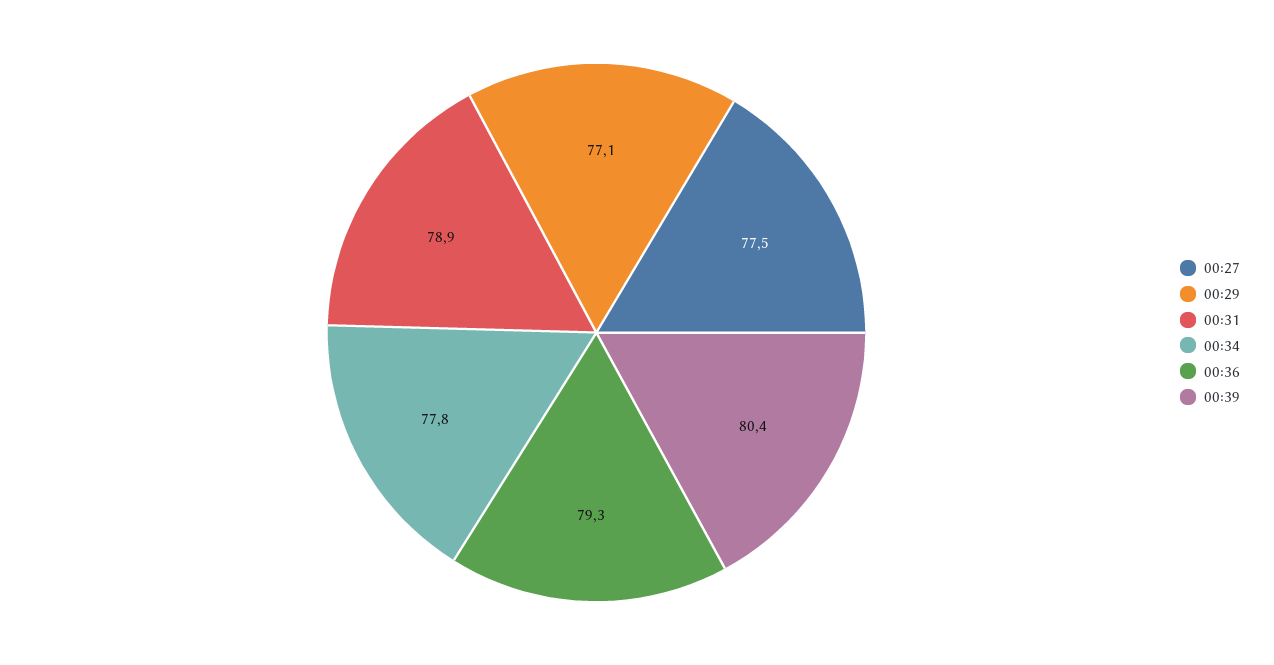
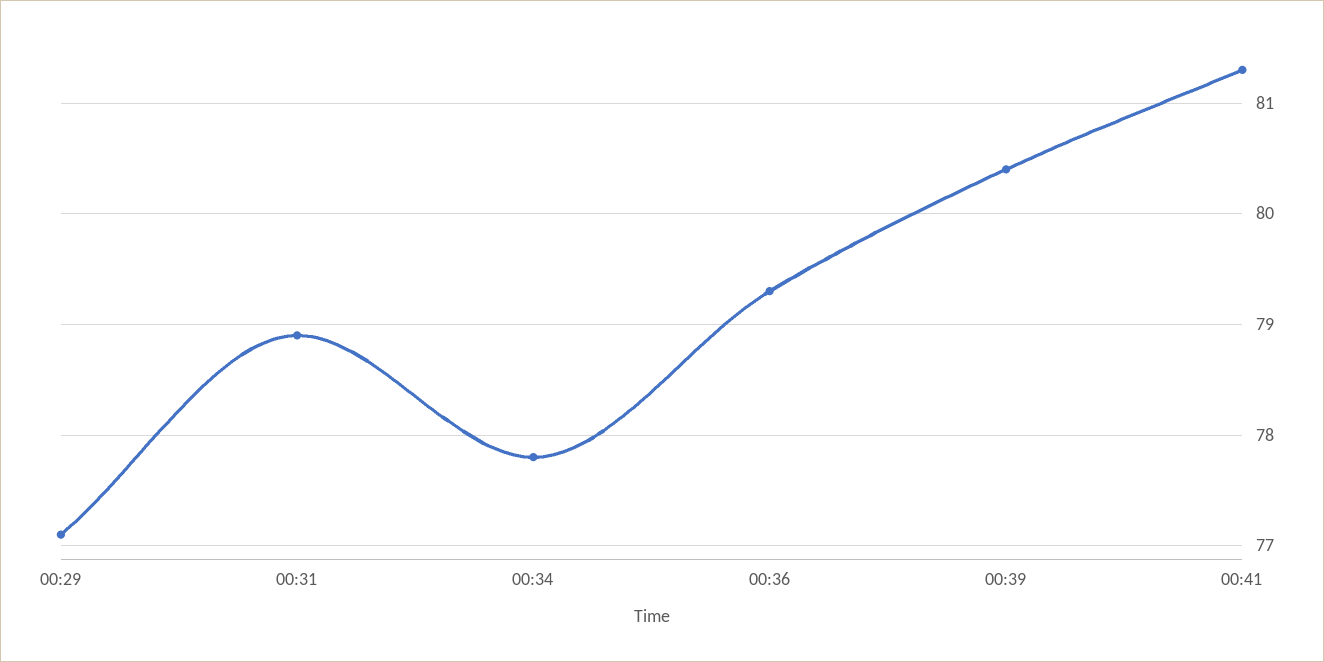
00:27: 77.5 -> none
00:41: none -> 81.3

